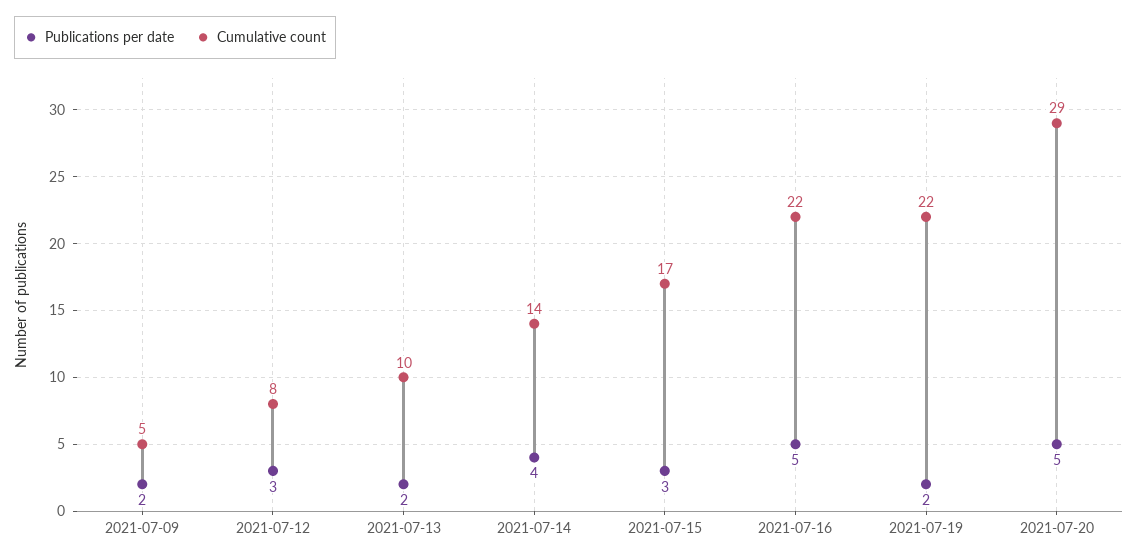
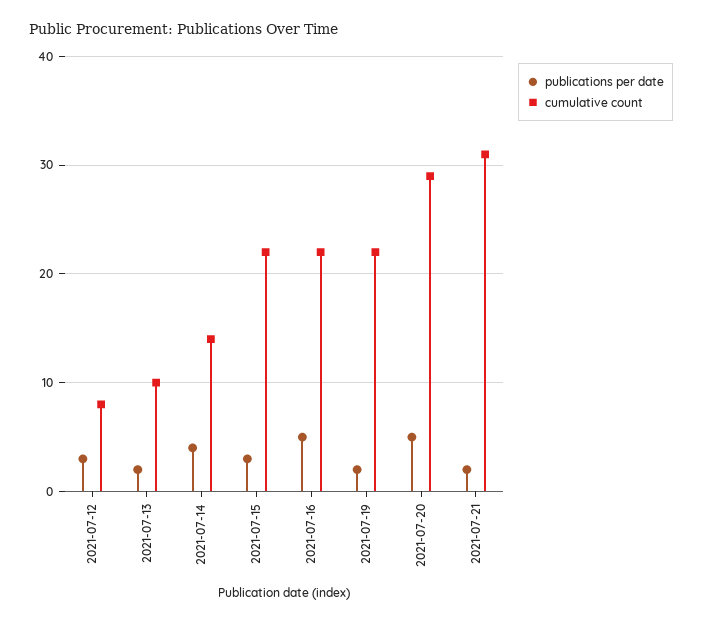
Publications per date, 2021-07-09: 2 -> none
Cumulative count, 2021-07-09: 5 -> none
Cumulative count, 2021-07-15: 17 -> 22
Publications per date, 2021-07-21: none -> 2
Cumulative count, 2021-07-21: none -> 31

